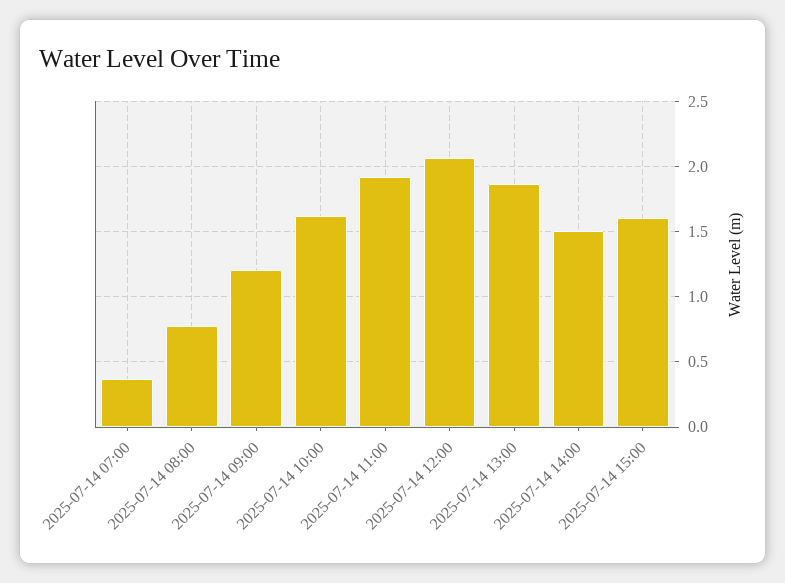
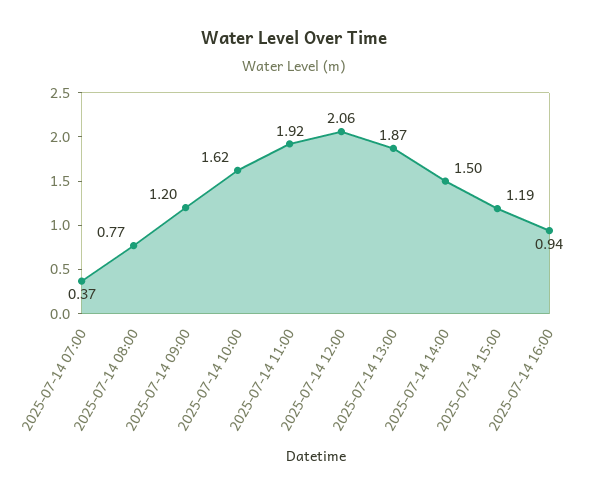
2025-07-14 15:00: 1.6 -> 1.19
2025-07-14 16:00: none -> 0.94

